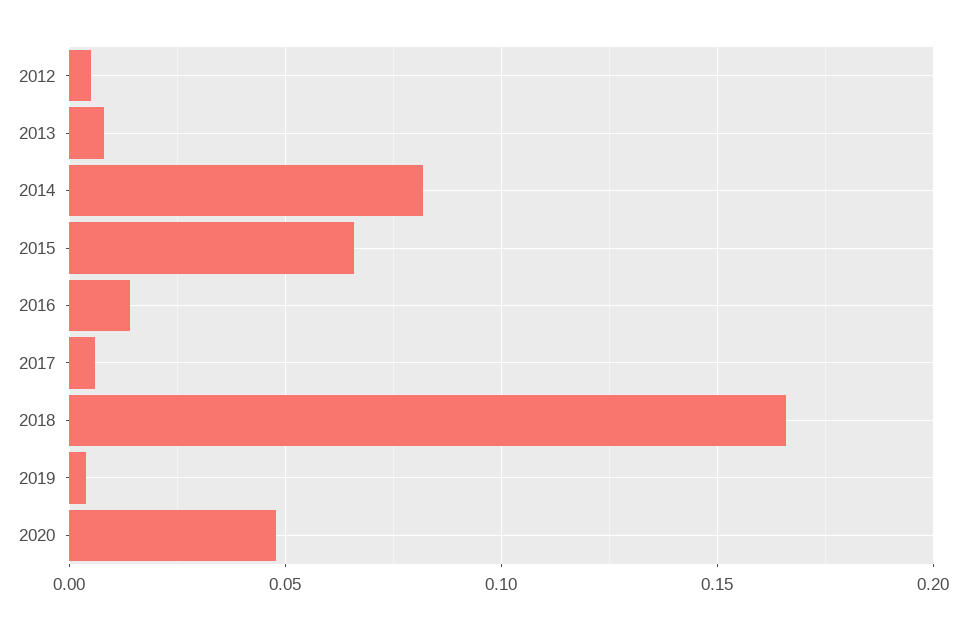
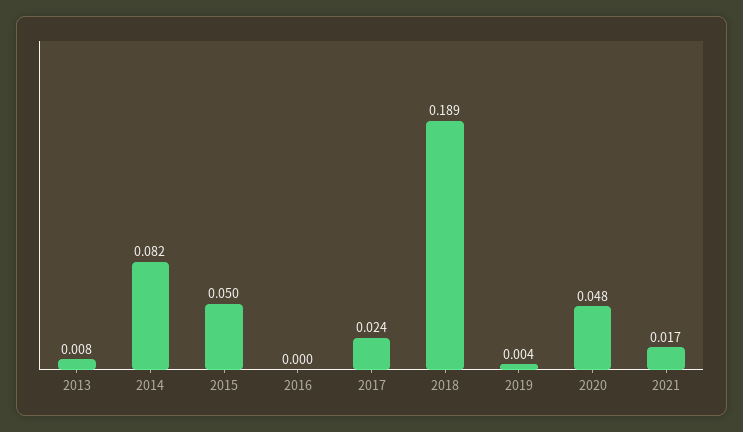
2012: 0.005 -> none
2015: 0.065 -> 0.05
2016: 0.015 -> 0
2017: 0.005 -> 0.024
2018: 0.165 -> 0.189
2021: none -> 0.017

